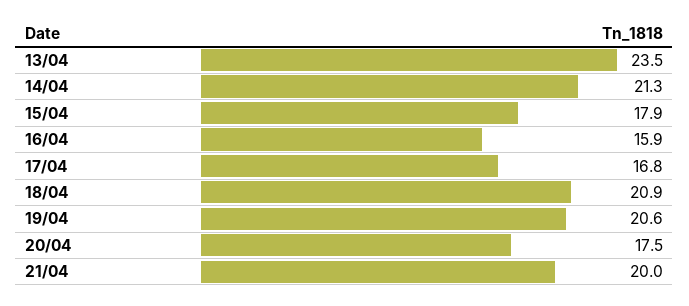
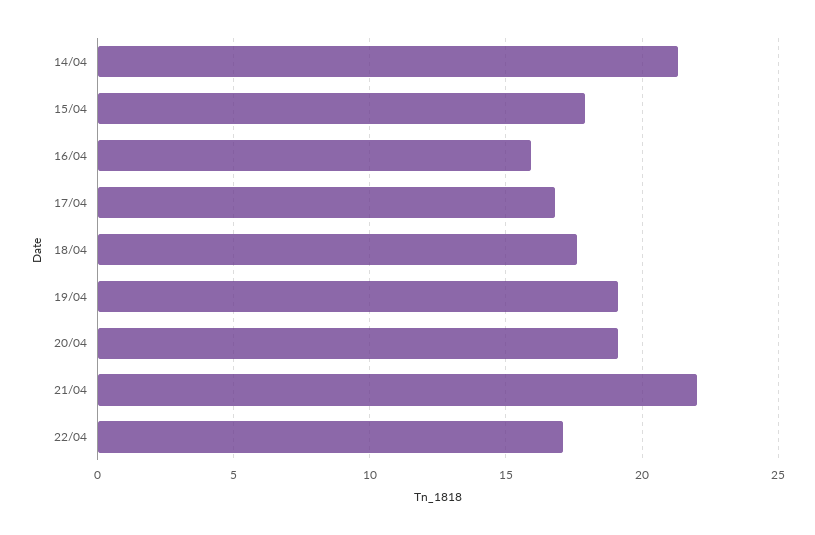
13/04: 23.5 -> none
18/04: 20.9 -> 17.5
19/04: 20.6 -> 19
20/04: 17.5 -> 19
21/04: 20 -> 22
22/04: none -> 17

